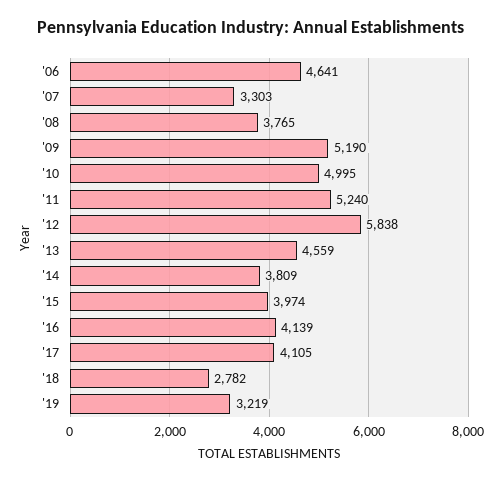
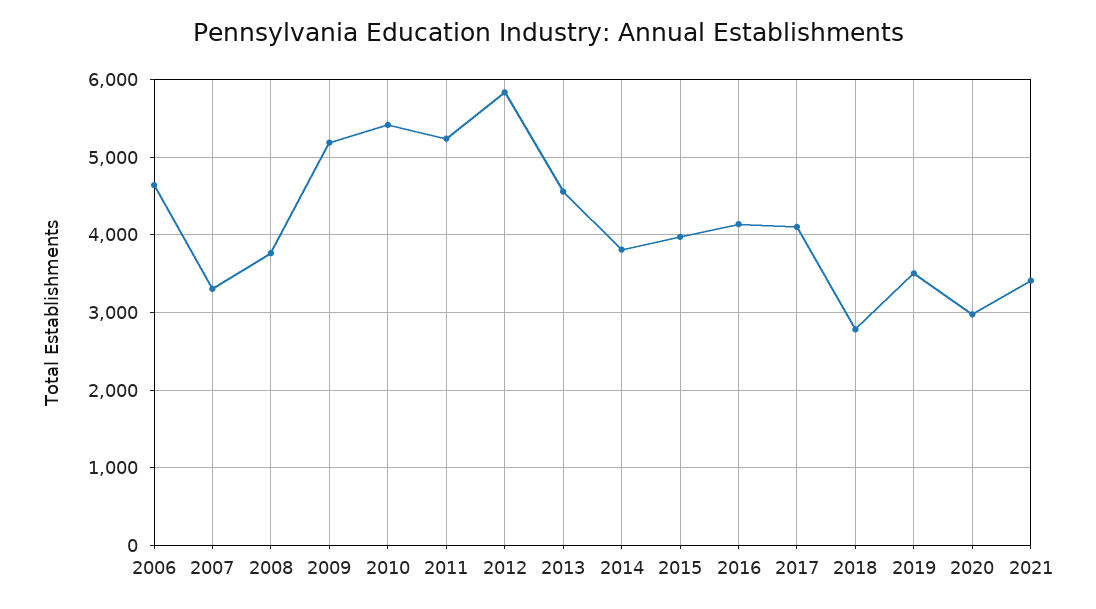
'10: 4995 -> 5400
'19: 3219 -> 3500
2020: none -> 3000
2021: none -> 3400

